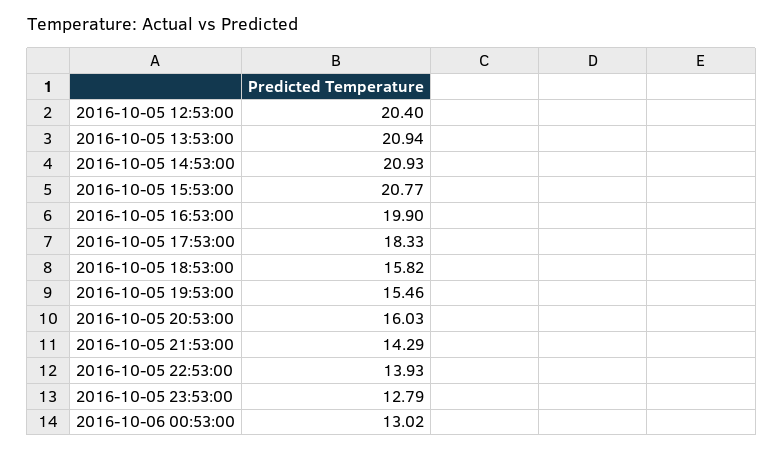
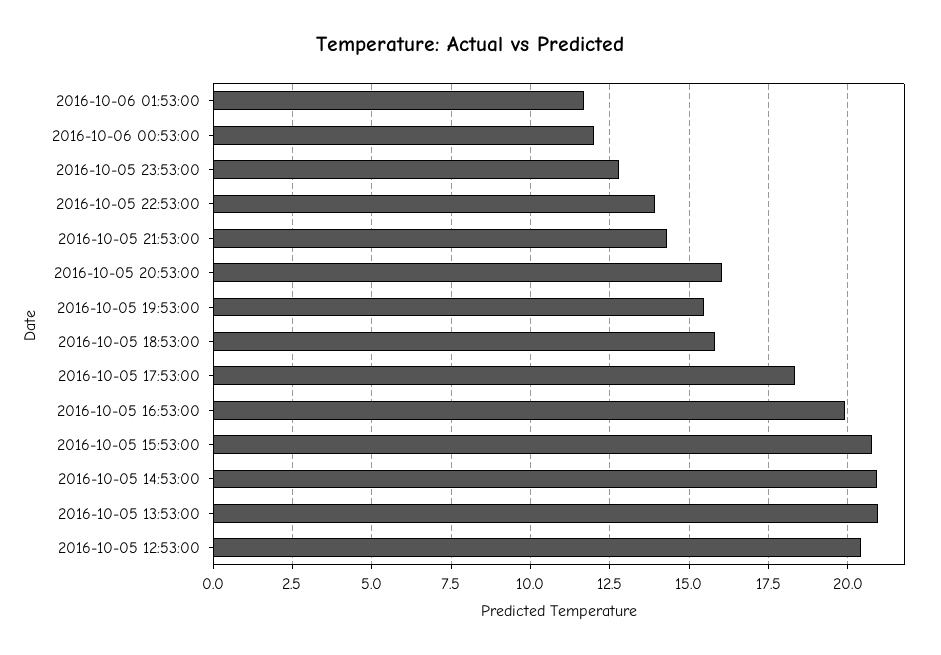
2016-10-06 00:53:00: 13.02 -> 12
2016-10-06 01:53:00: none -> 11.75

